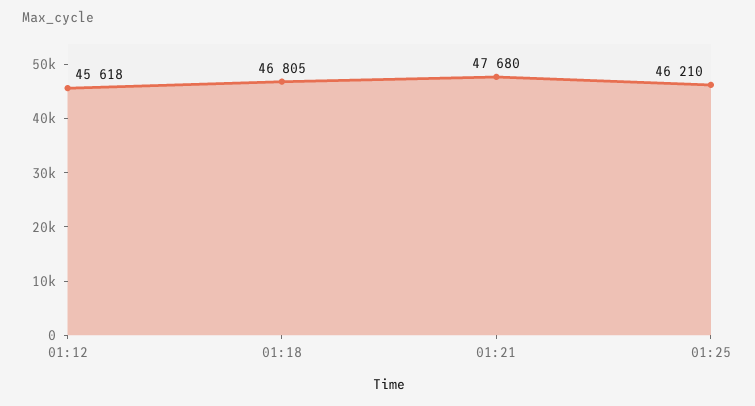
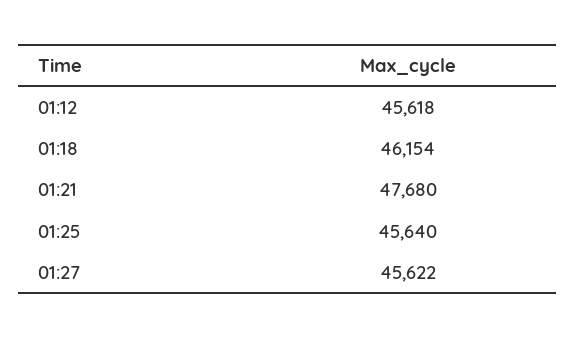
01:18: 46805 -> 46154
01:25: 46210 -> 45640
01:27: none -> 45622

